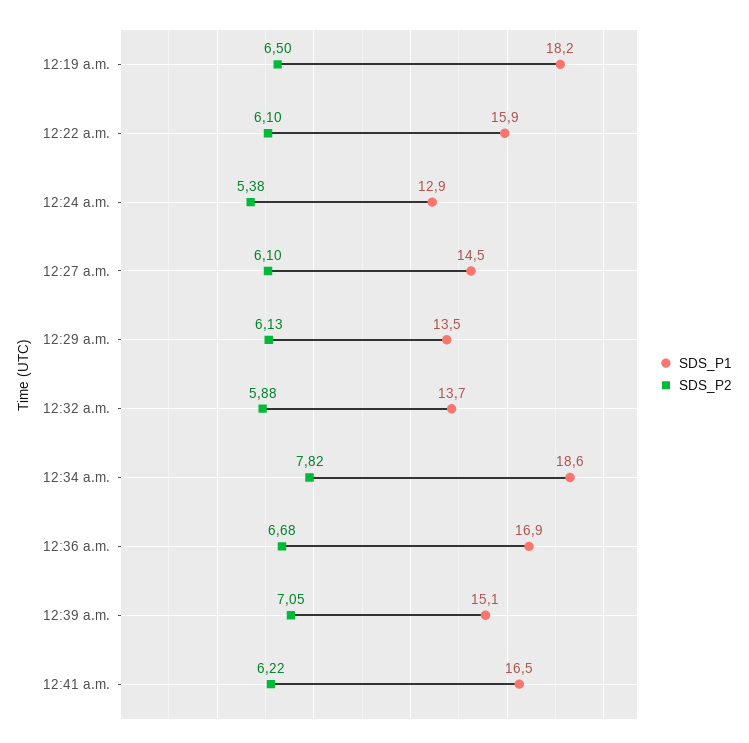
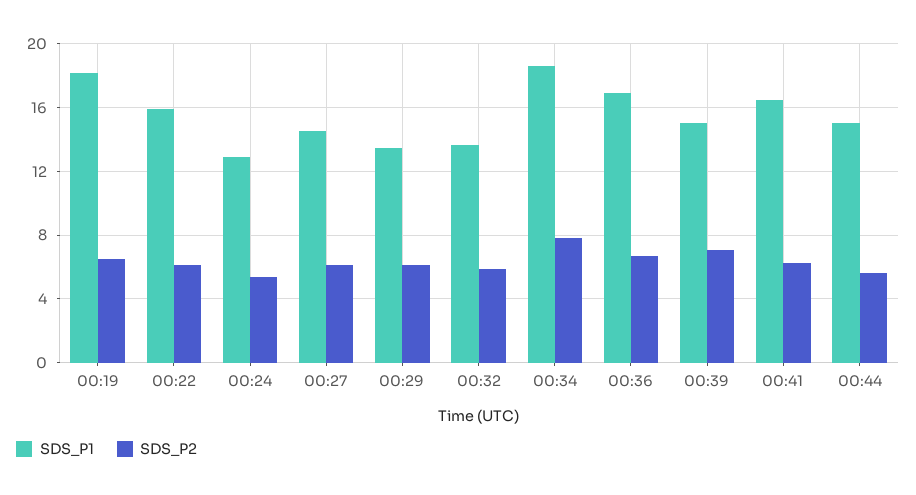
SDS_P1, 00:44: none -> 15
SDS_P2, 00:44: none -> 5.5

